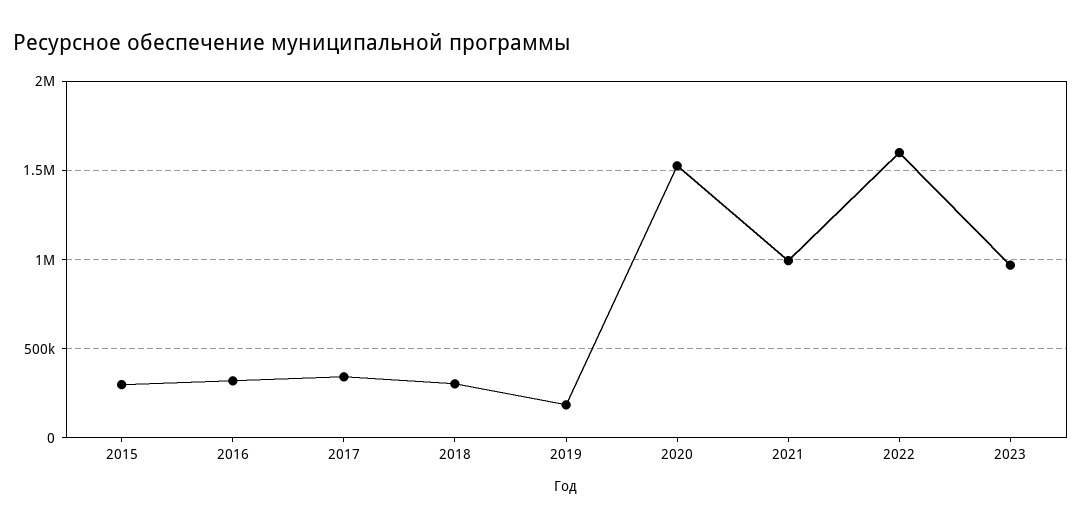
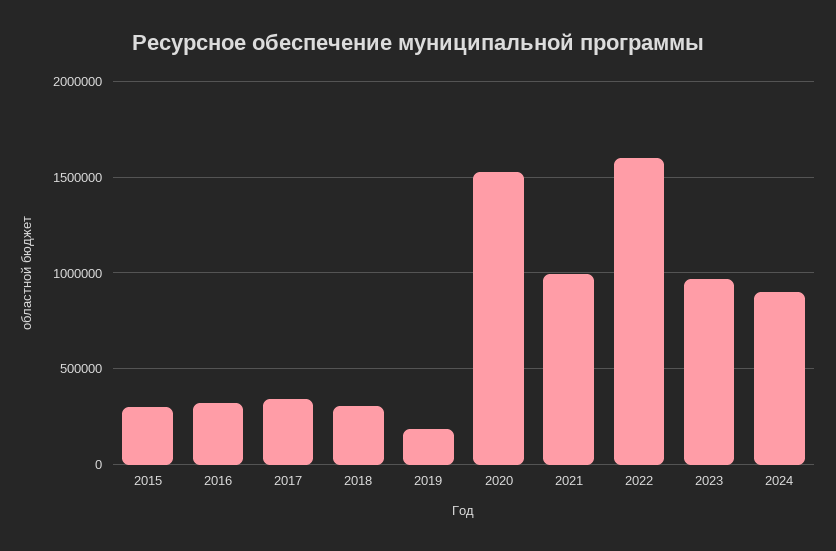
2024: none -> 900000

